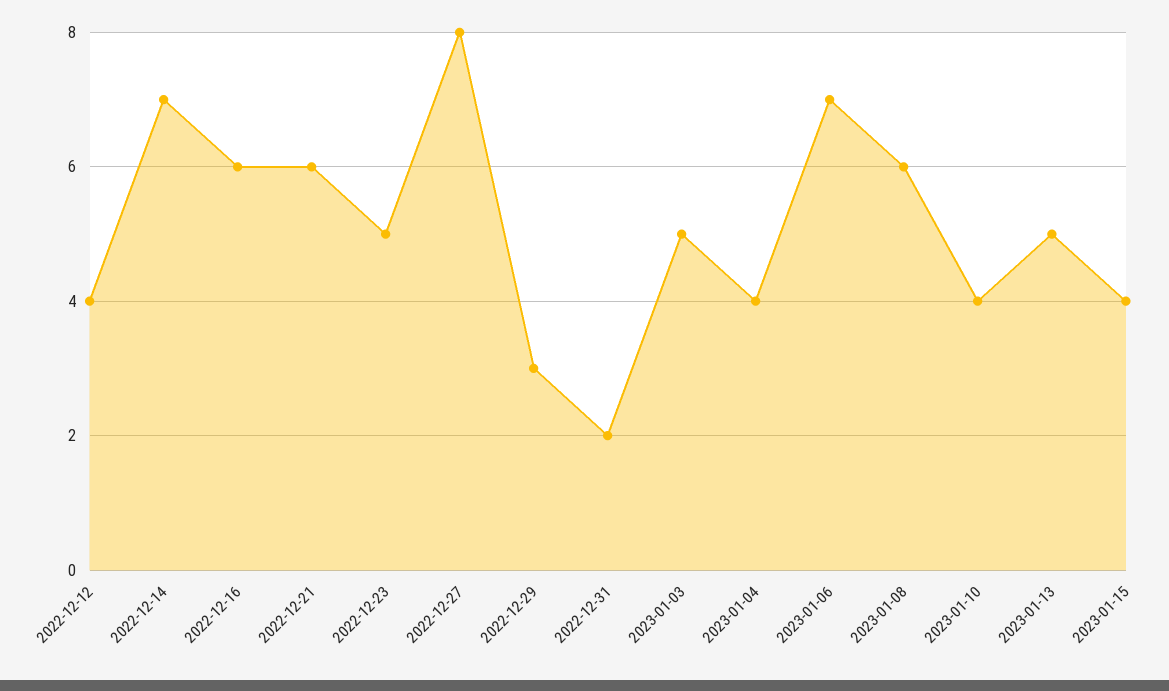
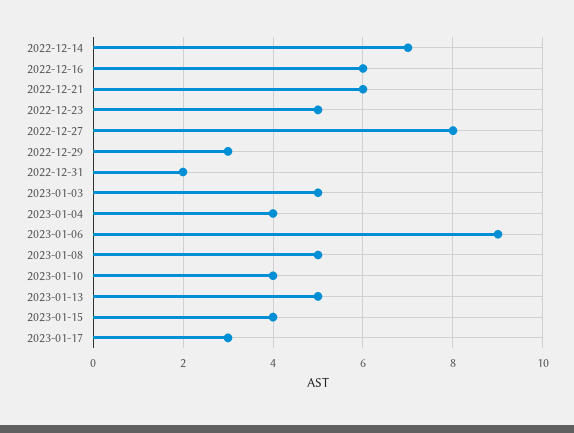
2022-12-12: 4 -> none
2023-01-06: 7 -> 9
2023-01-08: 6 -> 5
2023-01-17: none -> 3

